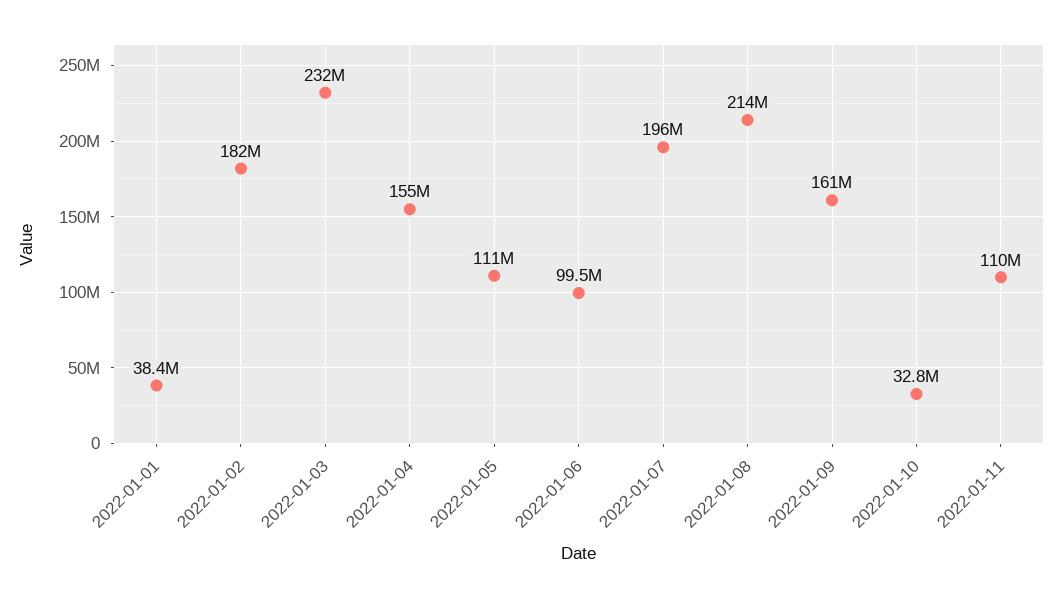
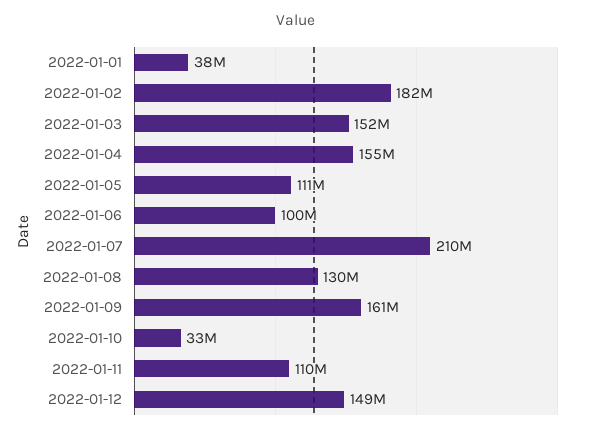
2022-01-03: 232000000 -> 152000000
2022-01-07: 196000000 -> 210000000
2022-01-08: 214000000 -> 130000000
2022-01-12: none -> 149000000

